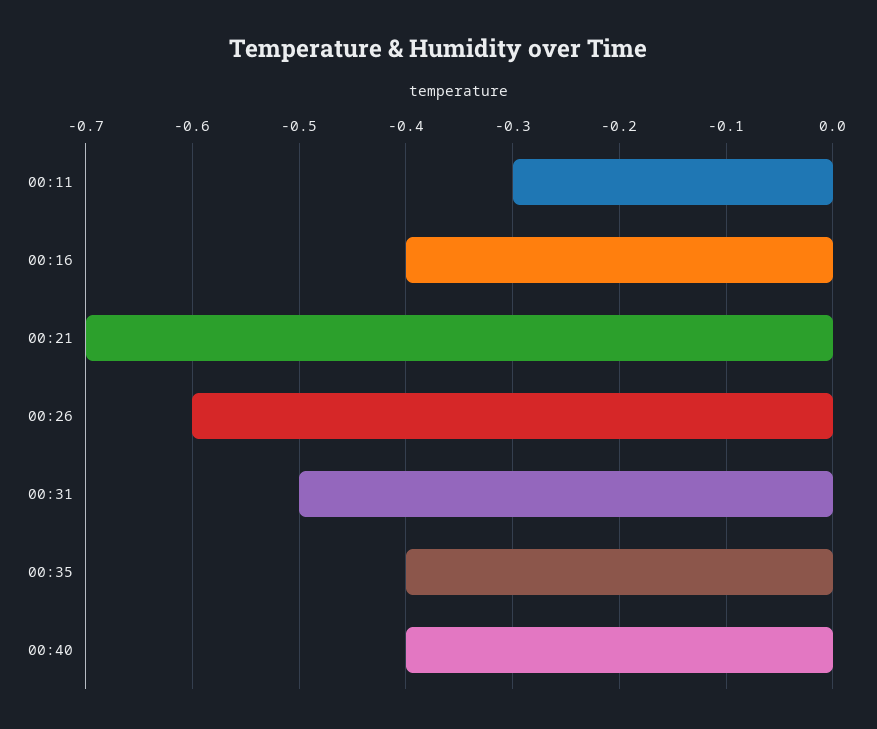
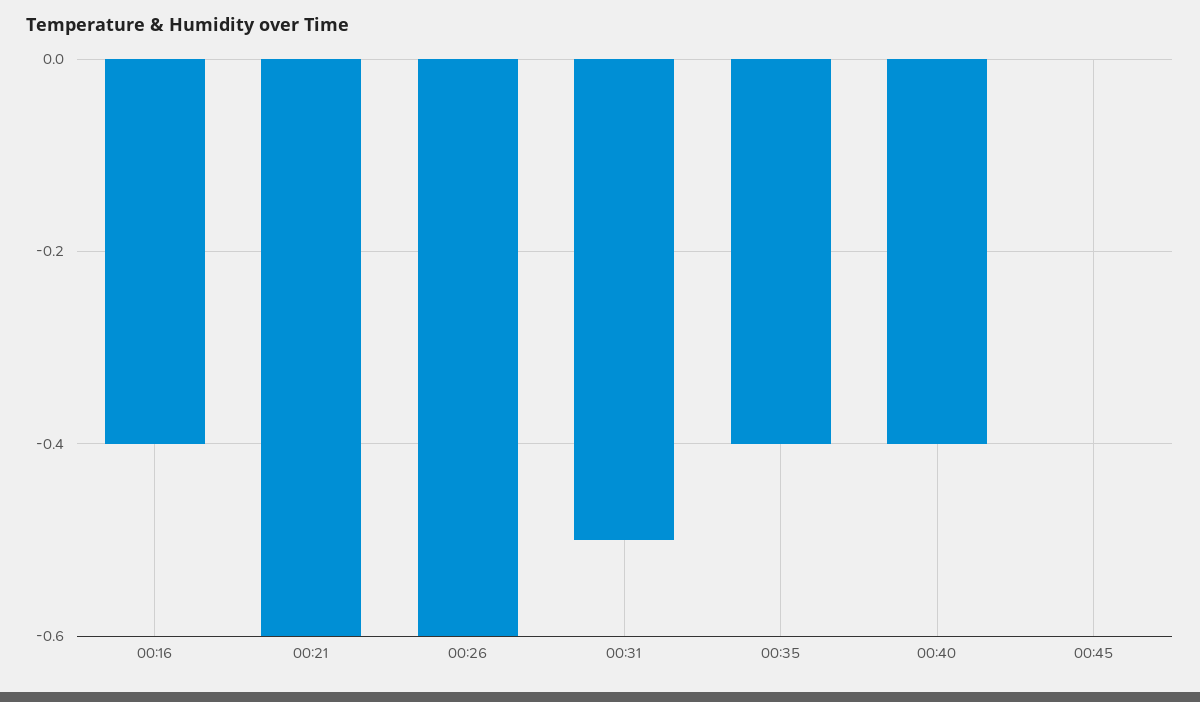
00:11: -0.3 -> none
00:21: -0.7 -> -0.6
00:45: none -> 0

